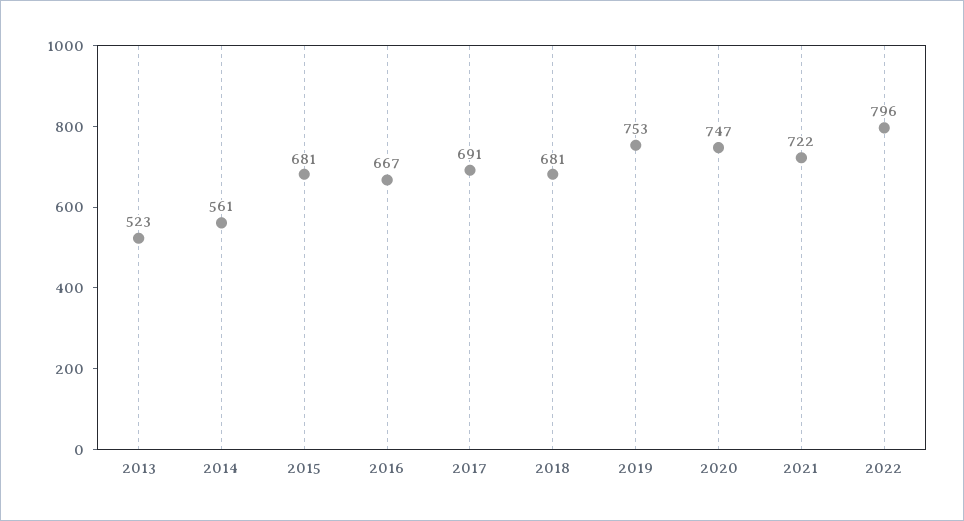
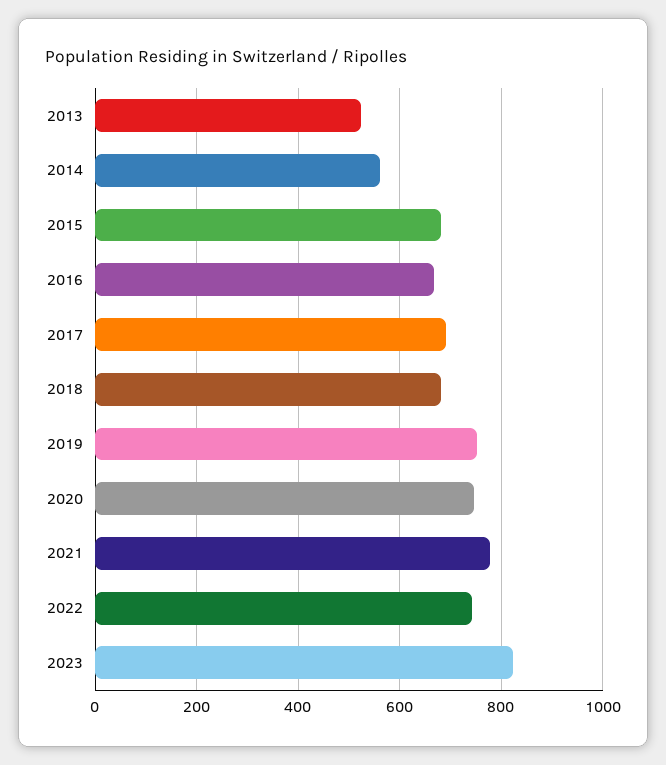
2021: 722 -> 780
2022: 796 -> 740
2023: none -> 820

